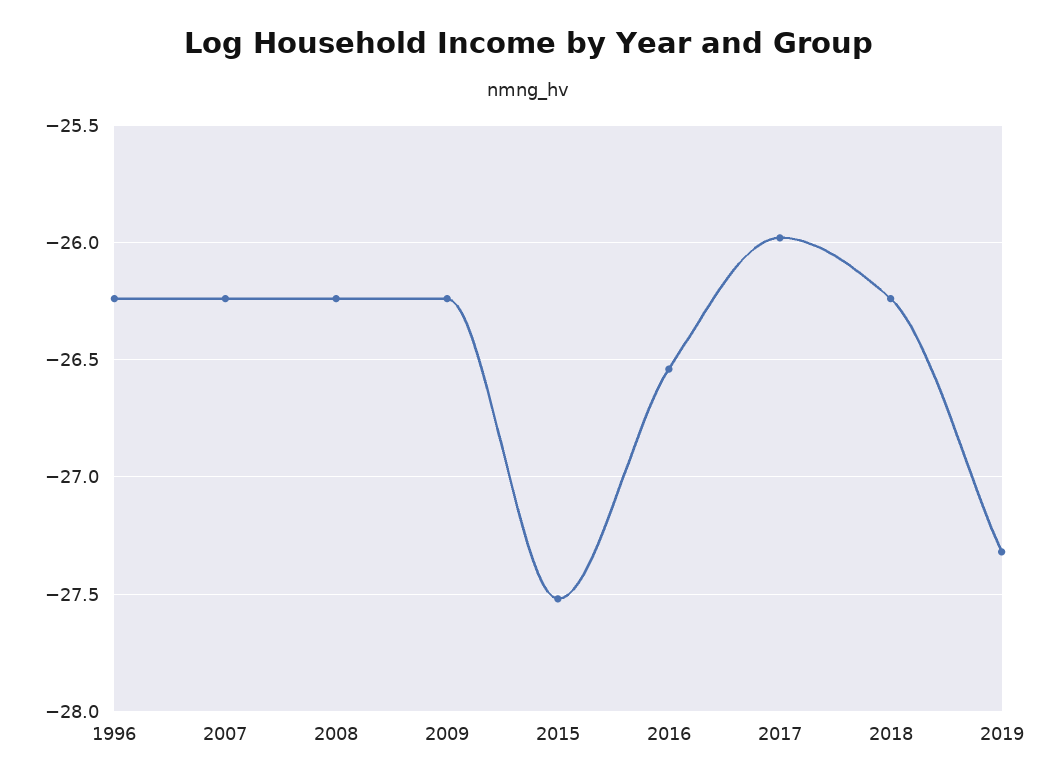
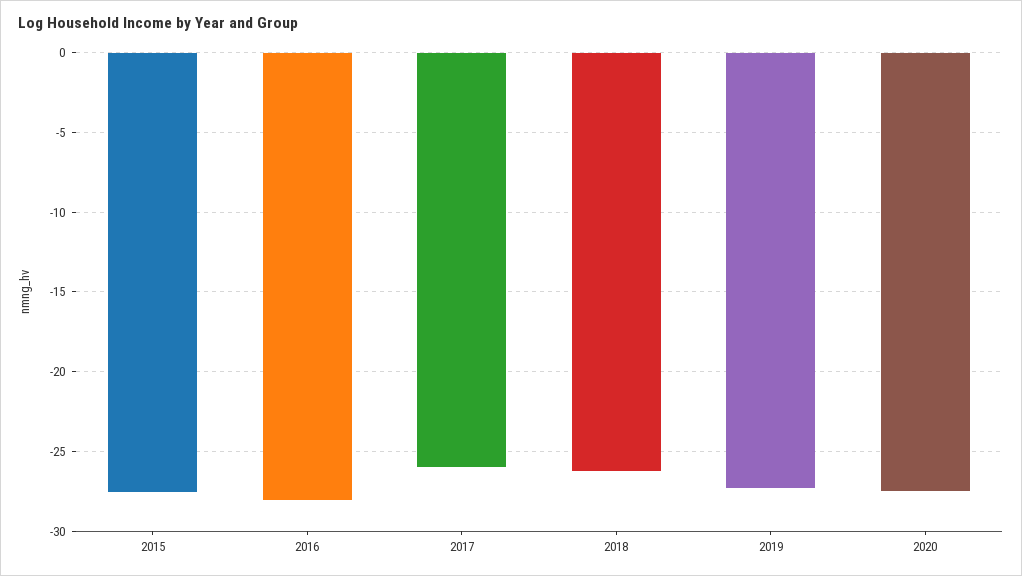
1996: -26.25 -> none
2007: -26.25 -> none
2008: -26.25 -> none
2009: -26.25 -> none
2016: -26.55 -> -28
2020: none -> -27.5

